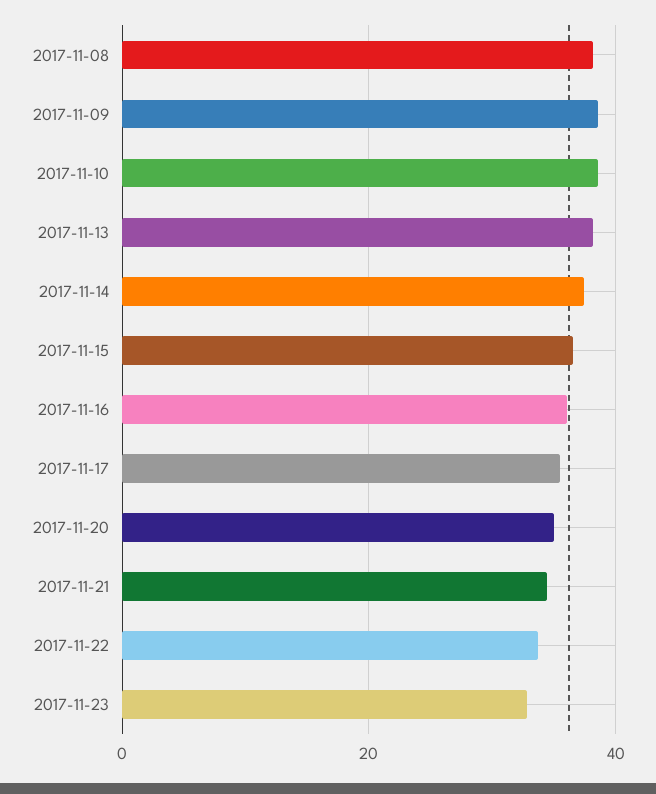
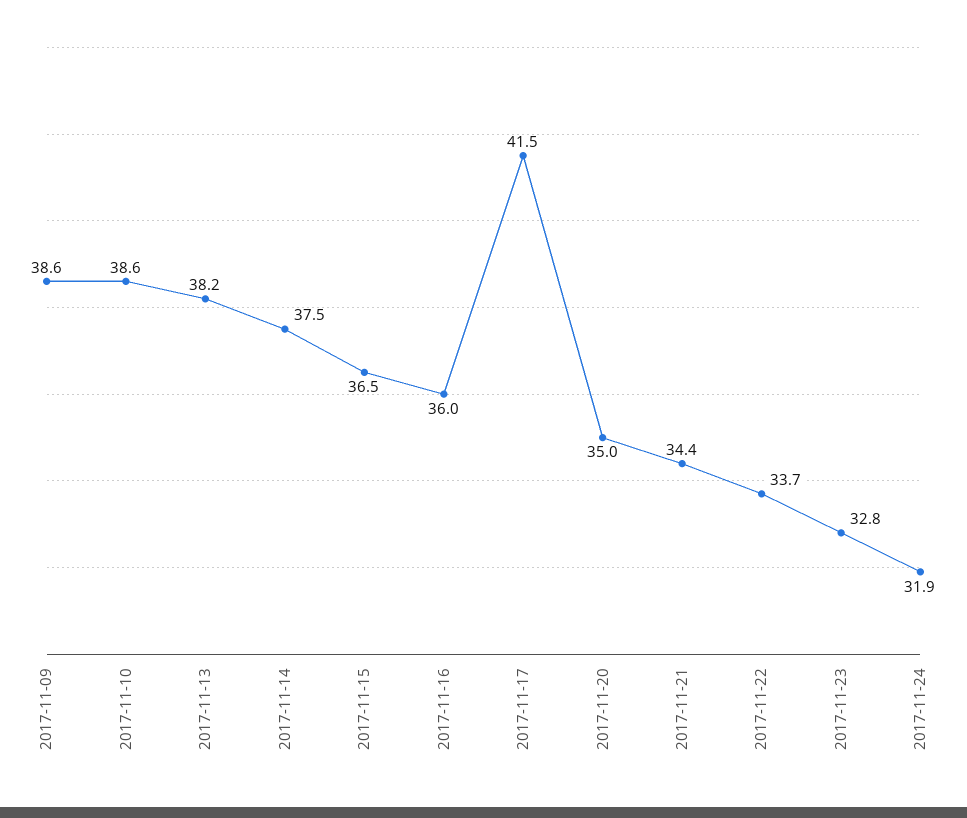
2017-11-08: 38 -> none
2017-11-17: 36 -> 41.5
2017-11-24: none -> 31.9

